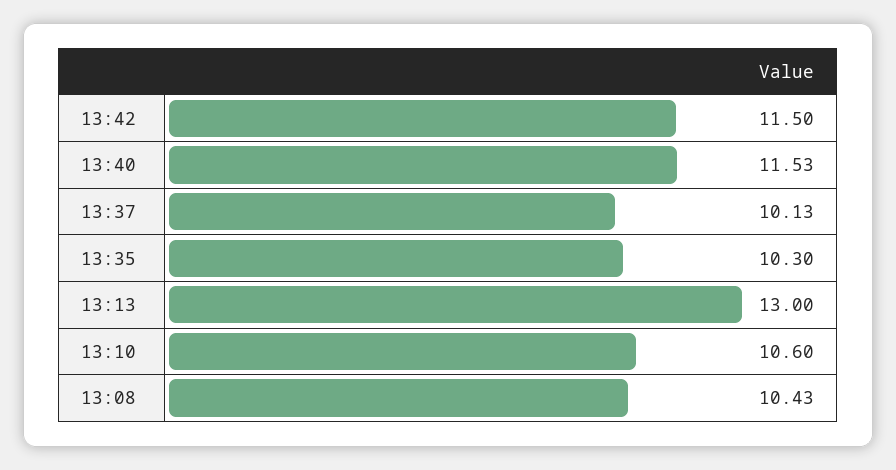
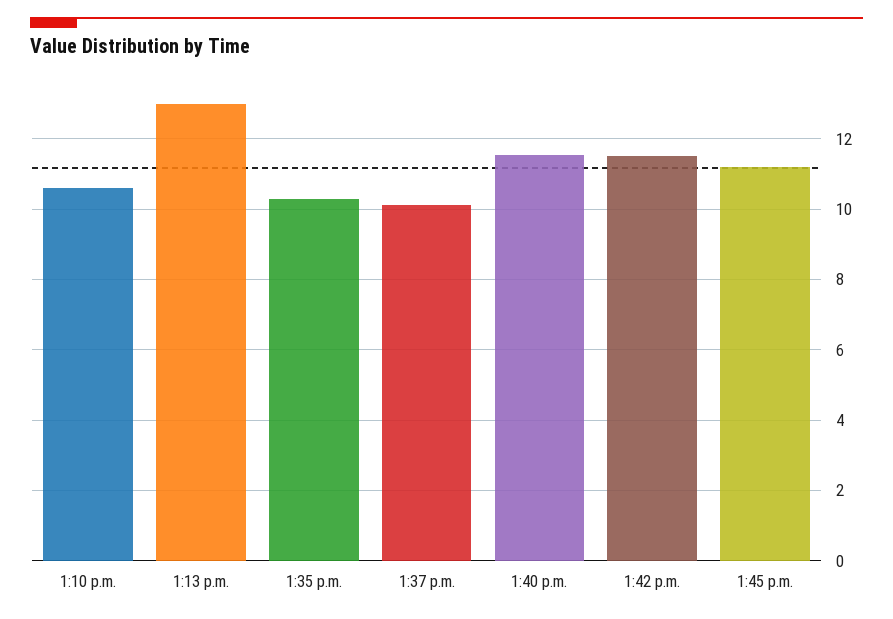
13:08: 10.43 -> none
1:45 p.m.: none -> 11.2

